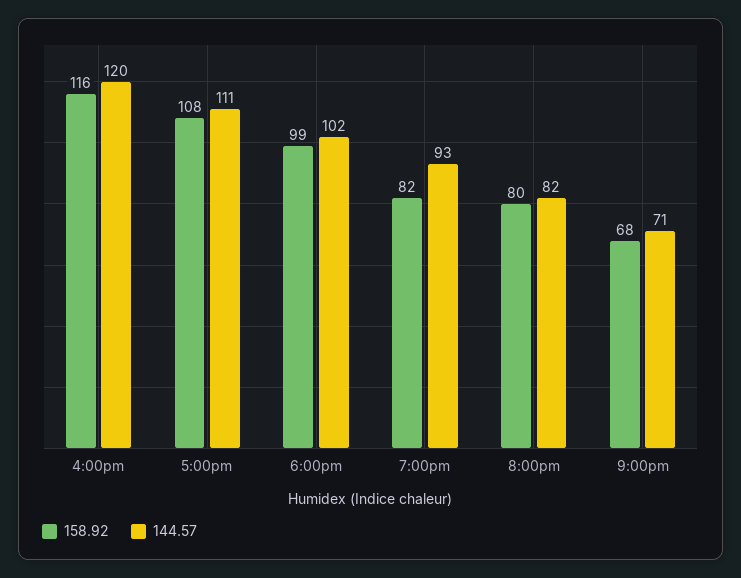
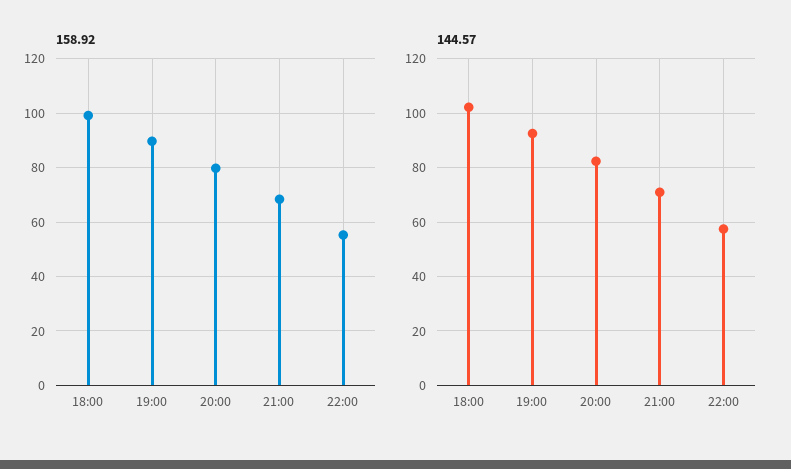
158.92, 4:00pm: 116 -> none
144.57, 4:00pm: 120 -> none
158.92, 5:00pm: 108 -> none
144.57, 5:00pm: 111 -> none
158.92, 7:00pm: 82 -> 90
158.92, 22:00: none -> 55
144.57, 22:00: none -> 57.5

